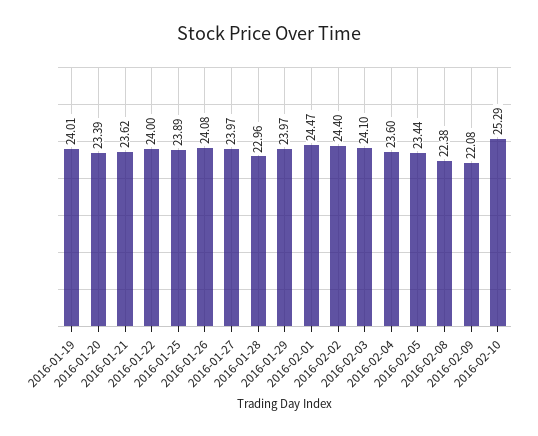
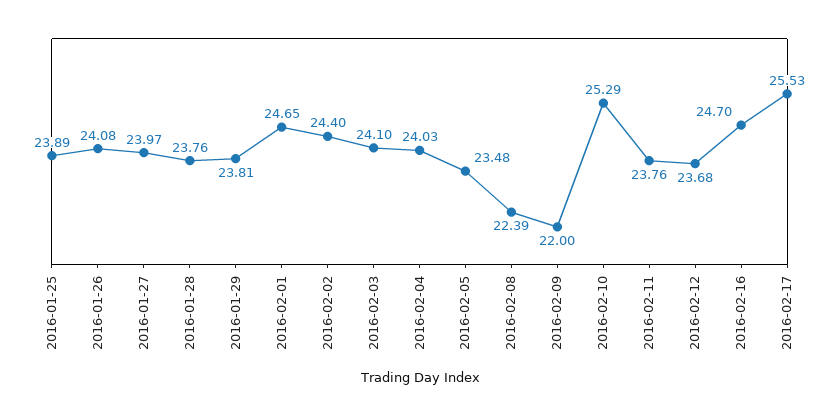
2016-01-19: 24.01 -> none
2016-01-20: 23.39 -> none
2016-01-21: 23.62 -> none
2016-01-22: 24 -> none
2016-01-28: 22.96 -> 23.76
2016-01-29: 23.97 -> 23.81
2016-02-01: 24.47 -> 24.65
2016-02-04: 23.6 -> 24.03
2016-02-05: 23.44 -> 23.48
2016-02-08: 22.38 -> 22.39
2016-02-09: 22.08 -> 22
2016-02-11: none -> 23.76
2016-02-12: none -> 23.68
2016-02-16: none -> 24.7
2016-02-17: none -> 25.53

